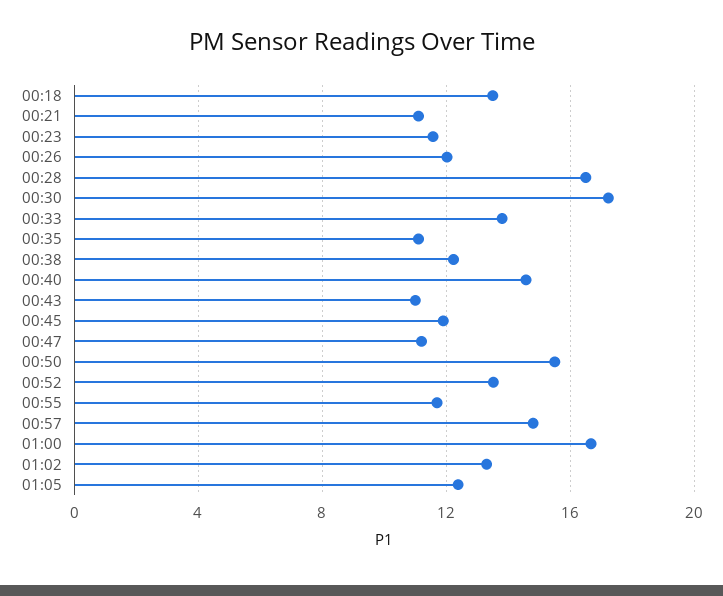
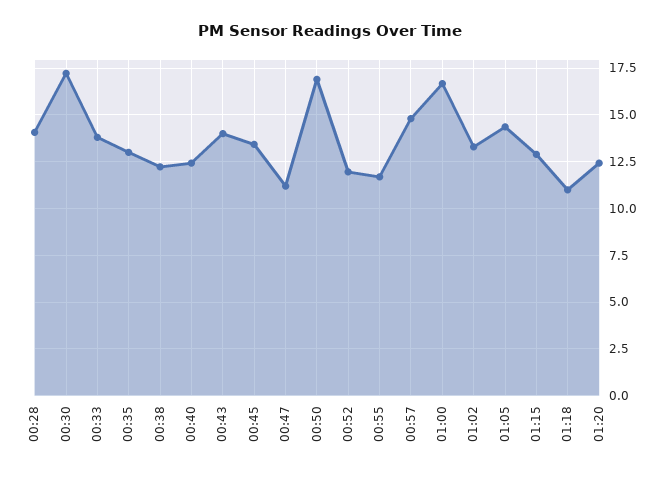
00:18: 13.5 -> none
00:21: 11 -> none
00:23: 11.5 -> none
00:26: 12 -> none
00:28: 16.5 -> 14
00:35: 11 -> 13
00:40: 14.5 -> 12.5
00:43: 11 -> 14
00:45: 12 -> 13.5
00:50: 15.5 -> 17
00:52: 13.5 -> 12
01:05: 12.5 -> 14.5
01:15: none -> 13
01:18: none -> 11
01:20: none -> 12.5

